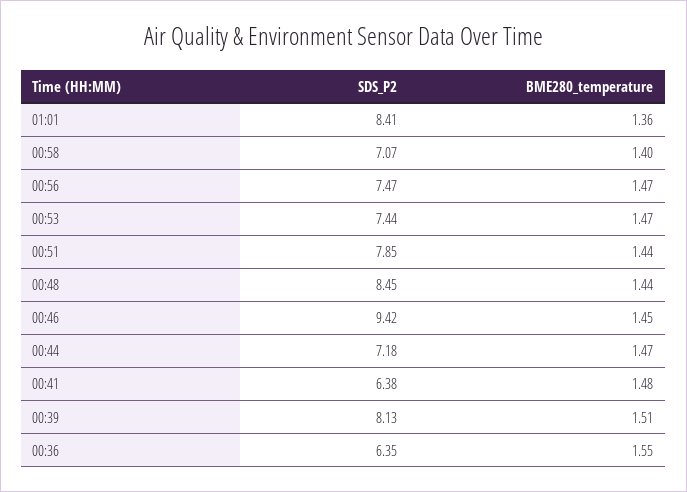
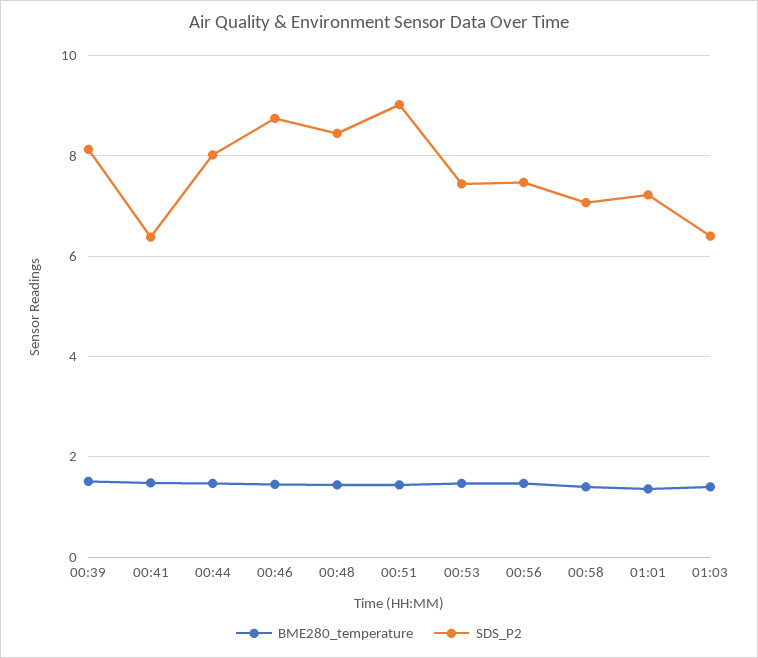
SDS_P2, 01:01: 8.41 -> 7.2
SDS_P2, 00:51: 7.85 -> 9
SDS_P2, 00:46: 9.42 -> 8.8
SDS_P2, 00:44: 7.18 -> 8
SDS_P2, 00:36: 6.35 -> none
BME280_temperature, 00:36: 1.55 -> none
BME280_temperature, 01:03: none -> 1.4
SDS_P2, 01:03: none -> 6.4

